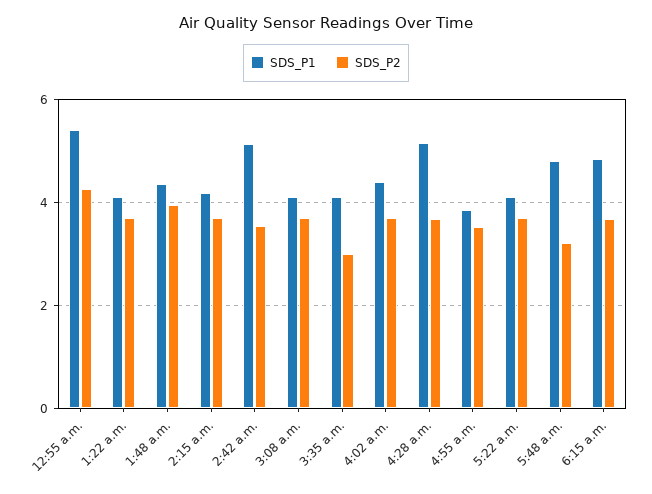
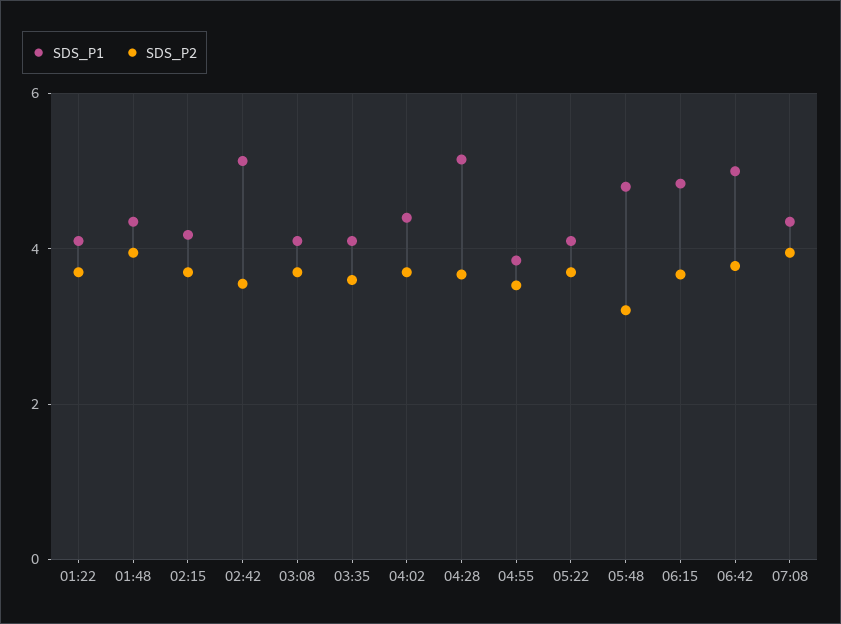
SDS_P1, 12:55 a.m.: 5.4 -> none
SDS_P2, 12:55 a.m.: 4.2 -> none
SDS_P2, 3:35 a.m.: 3 -> 3.6
SDS_P1, 06:42: none -> 5
SDS_P2, 06:42: none -> 3.8
SDS_P1, 07:08: none -> 4.4
SDS_P2, 07:08: none -> 4

